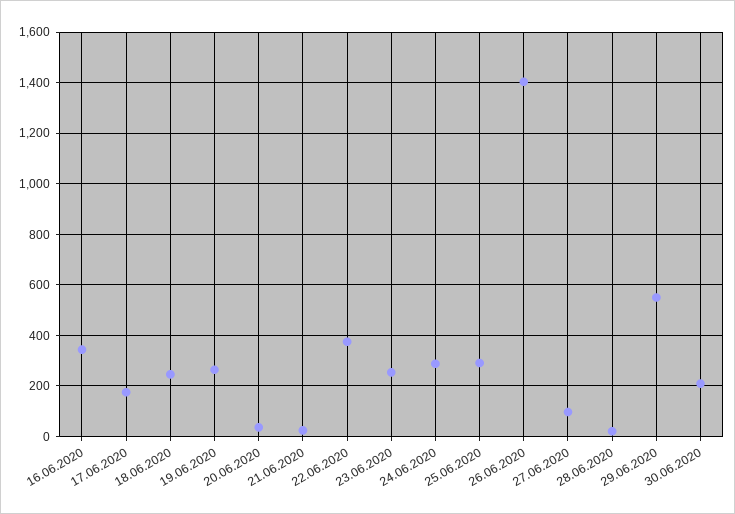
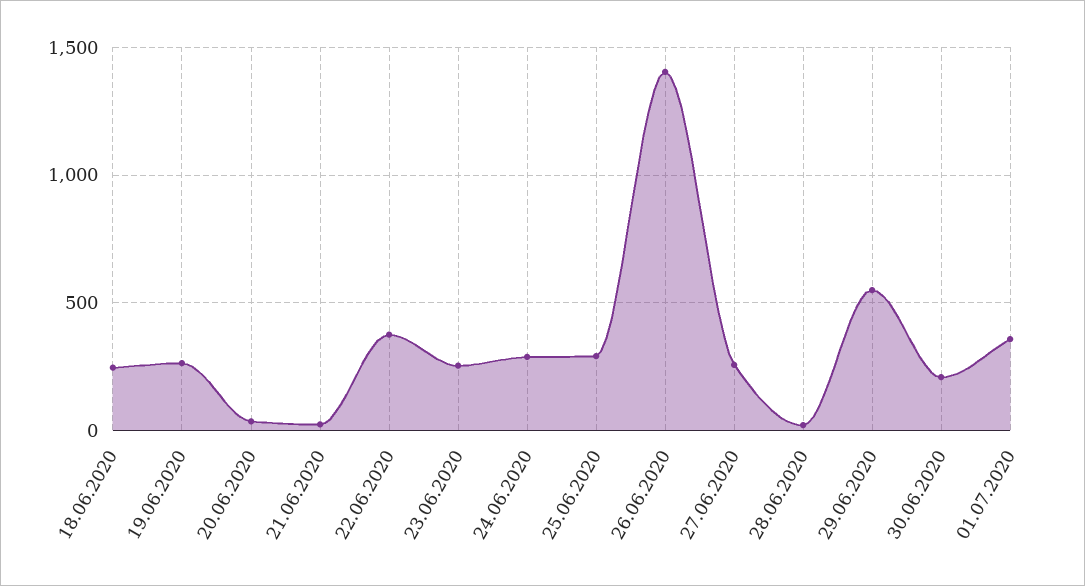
16.06.2020: 350 -> none
17.06.2020: 175 -> none
27.06.2020: 100 -> 250
01.07.2020: none -> 350

